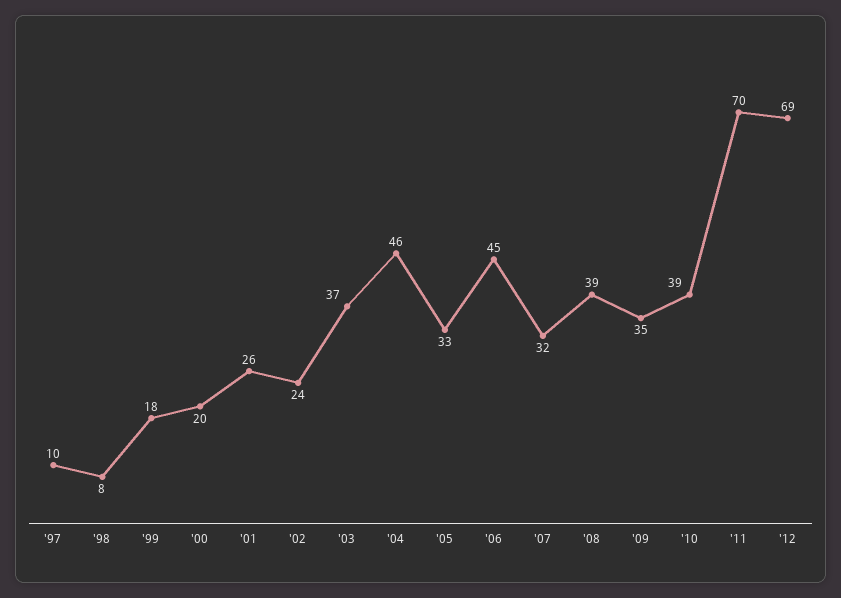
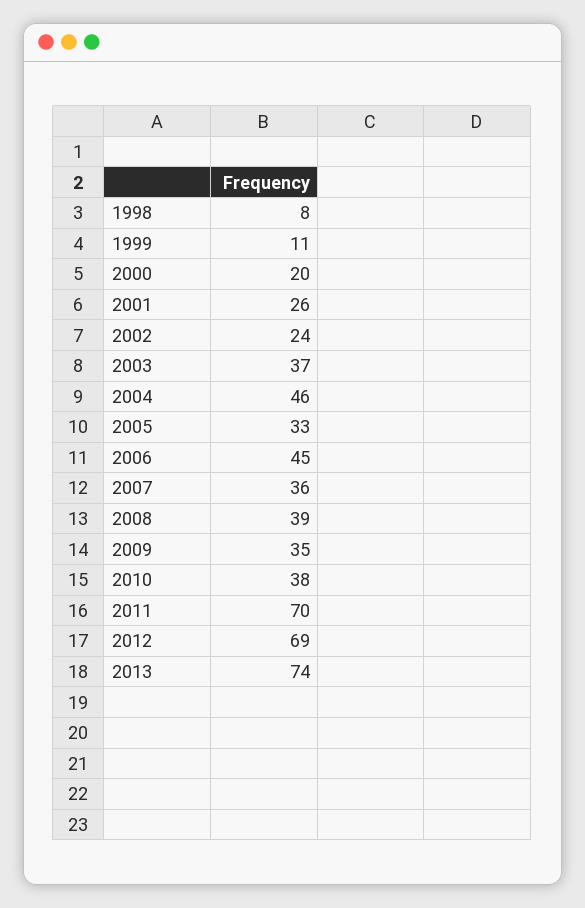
'97: 10 -> none
'99: 18 -> 11
'07: 32 -> 36
'10: 39 -> 38
2013: none -> 74

